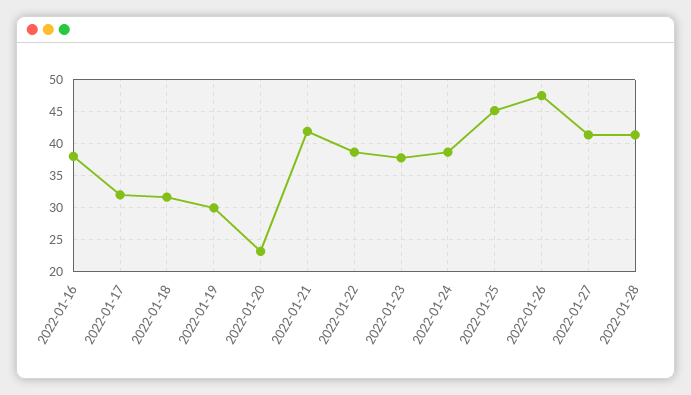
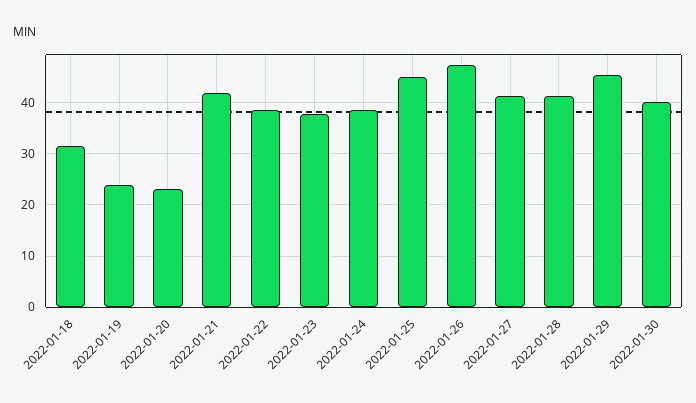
2022-01-16: 38 -> none
2022-01-17: 32 -> none
2022-01-19: 30 -> 24
2022-01-29: none -> 46
2022-01-30: none -> 40

